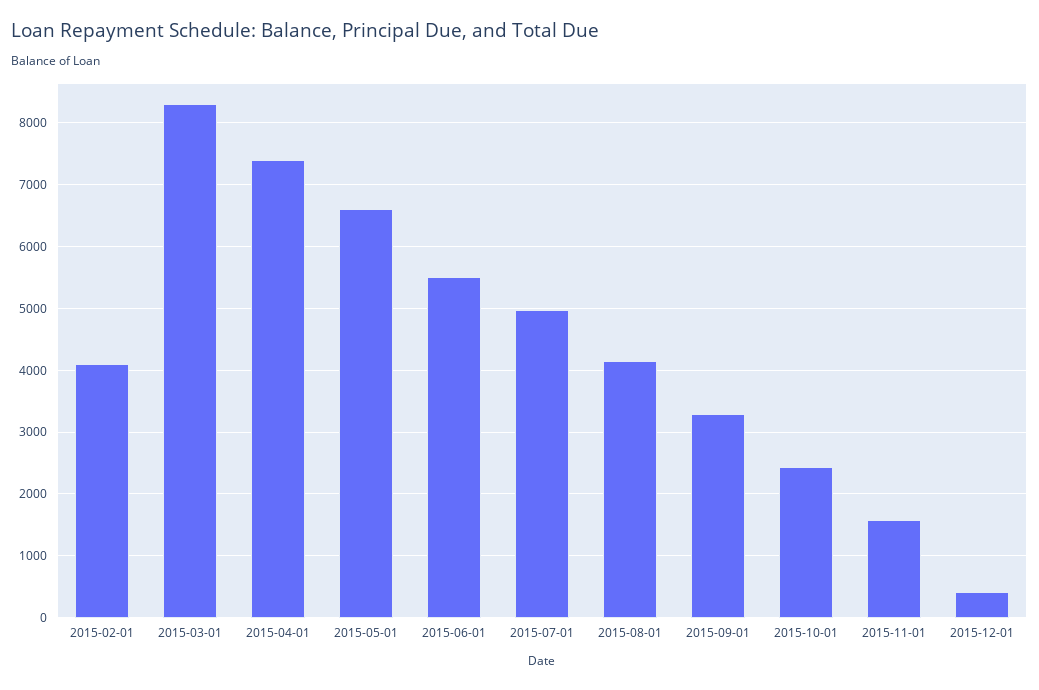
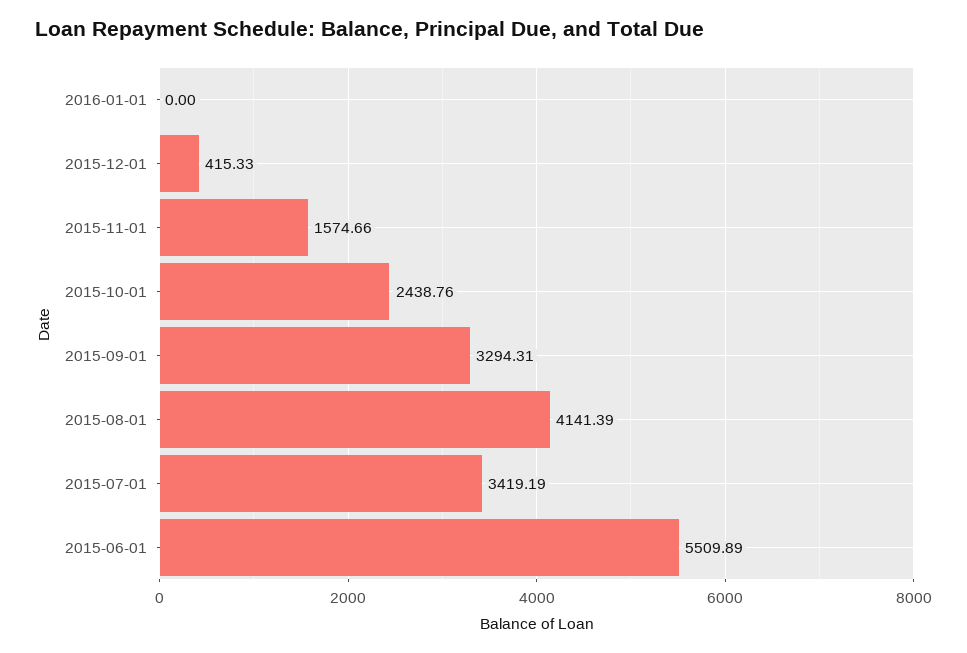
2015-02-01: 4100 -> none
2015-03-01: 8300 -> none
2015-04-01: 7400 -> none
2015-05-01: 6600 -> none
2015-07-01: 5000 -> 3419.19
2016-01-01: none -> 0

